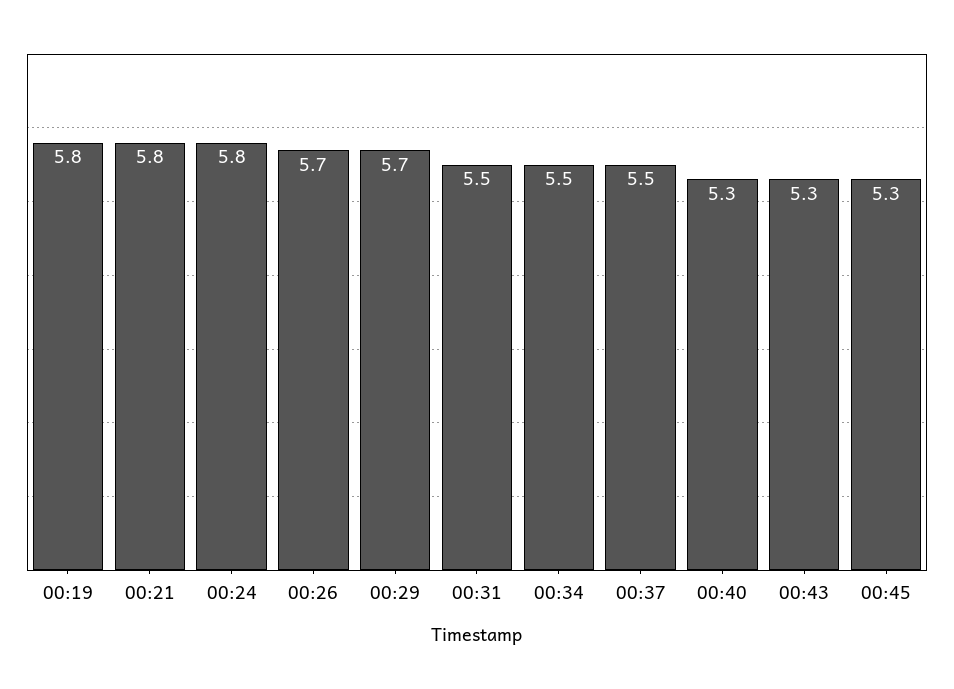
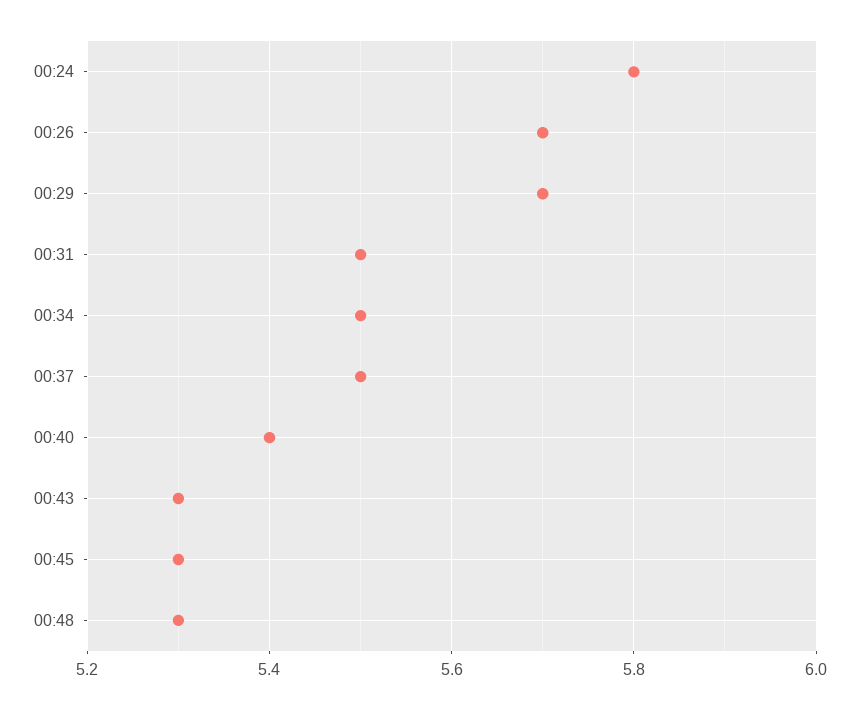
00:19: 5.8 -> none
00:21: 5.8 -> none
00:40: 5.3 -> 5.4
00:48: none -> 5.3

